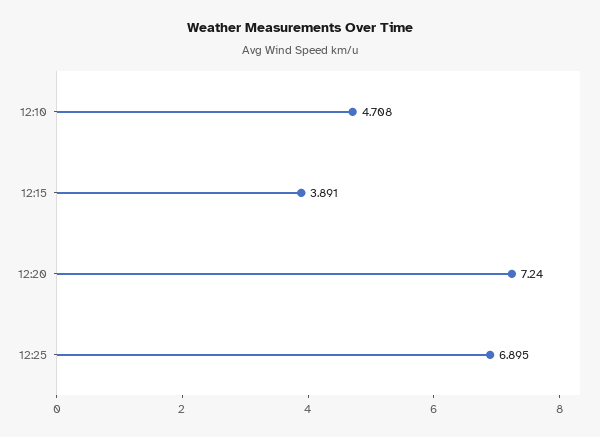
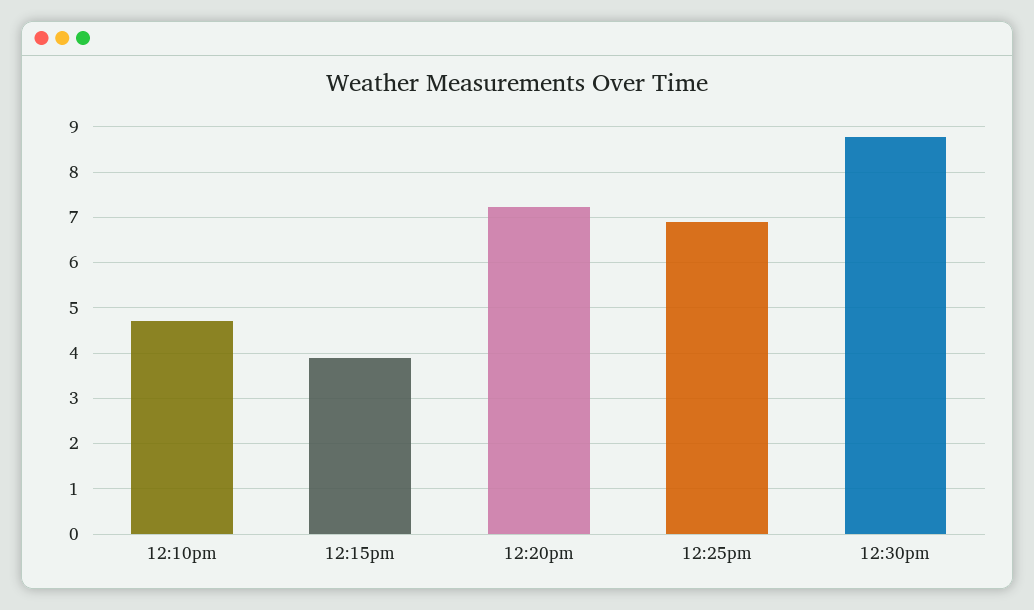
12:30pm: none -> 8.8

